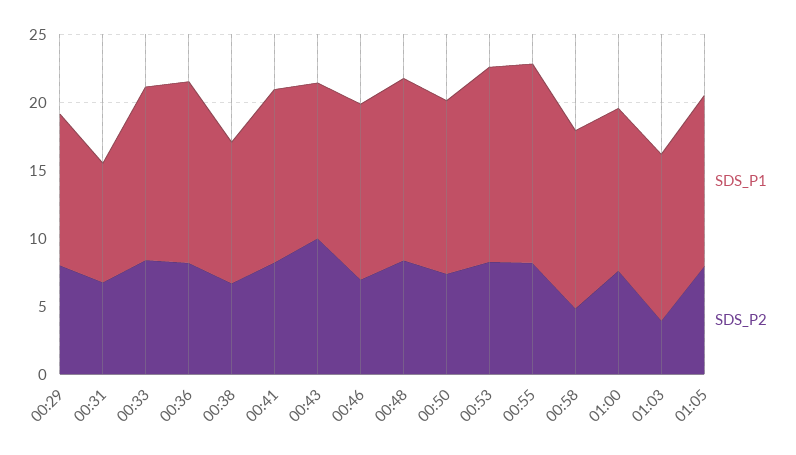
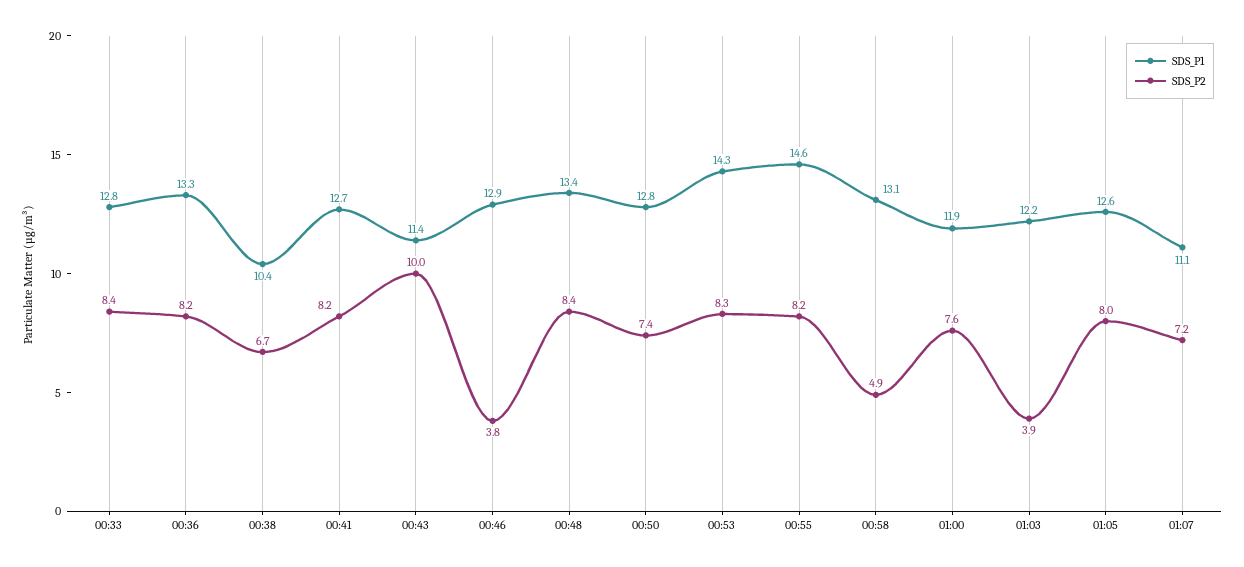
SDS_P1, 00:29: 11 -> none
SDS_P2, 00:29: 8 -> none
SDS_P1, 00:31: 9 -> none
SDS_P2, 00:31: 7 -> none
SDS_P2, 00:46: 7 -> 3.8
SDS_P1, 01:07: none -> 11.1
SDS_P2, 01:07: none -> 7.2

